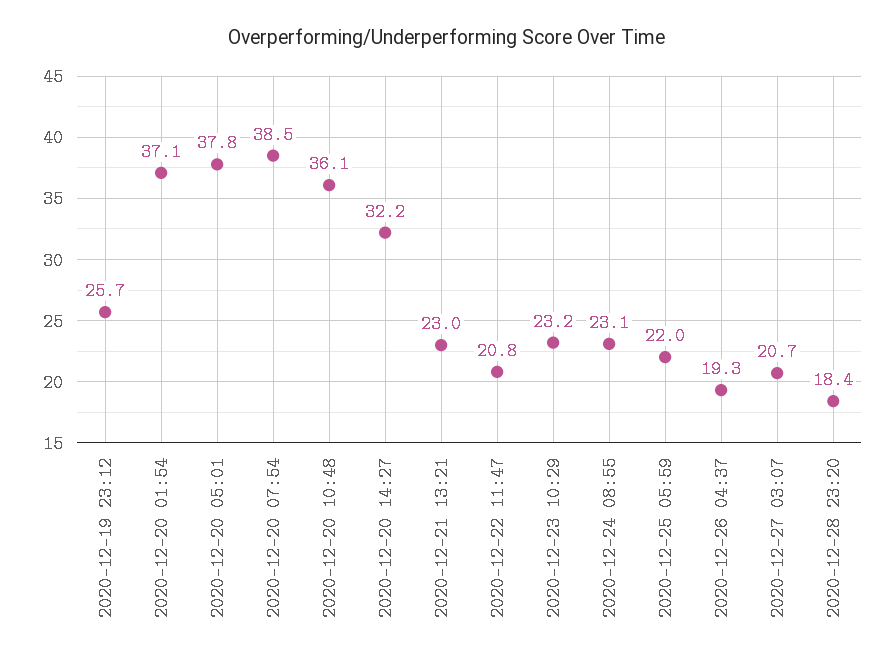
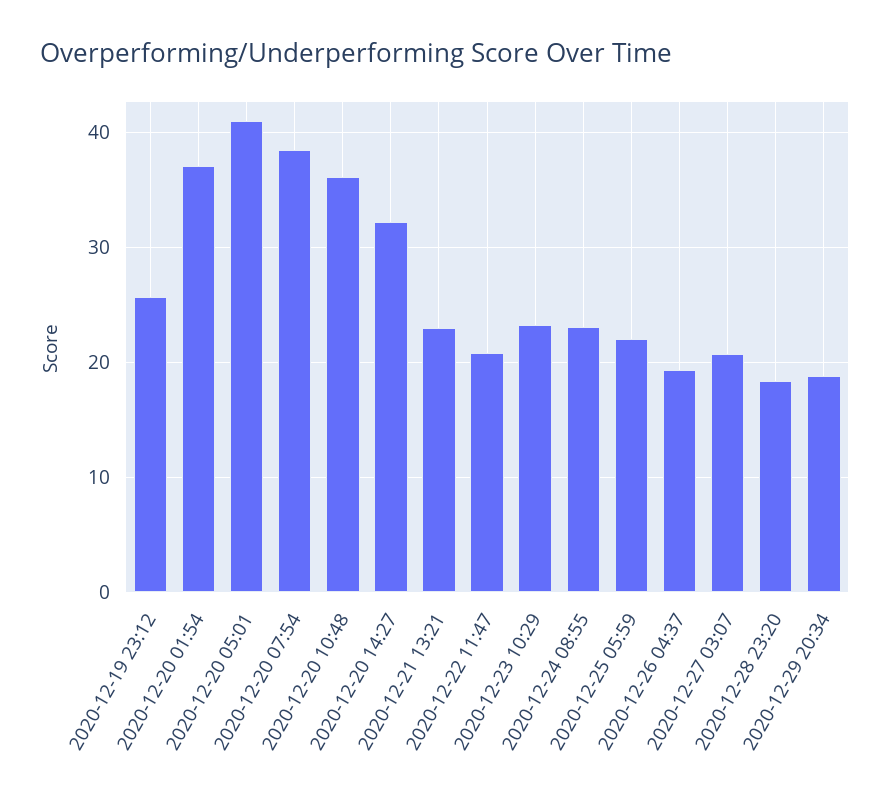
2020-12-20 05:01: 37.8 -> 41
2020-12-29 20:34: none -> 19

